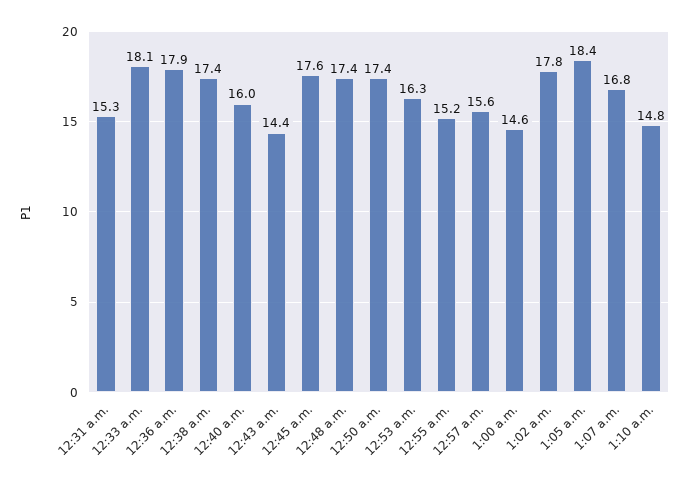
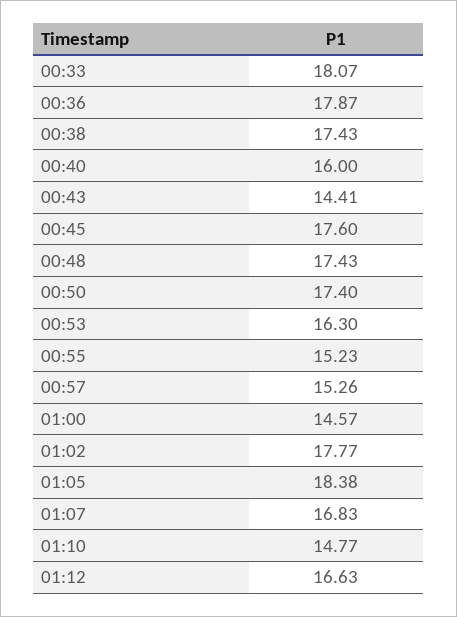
12:31 a.m.: 15.3 -> none
12:57 a.m.: 15.6 -> 15.26
01:12: none -> 16.63

